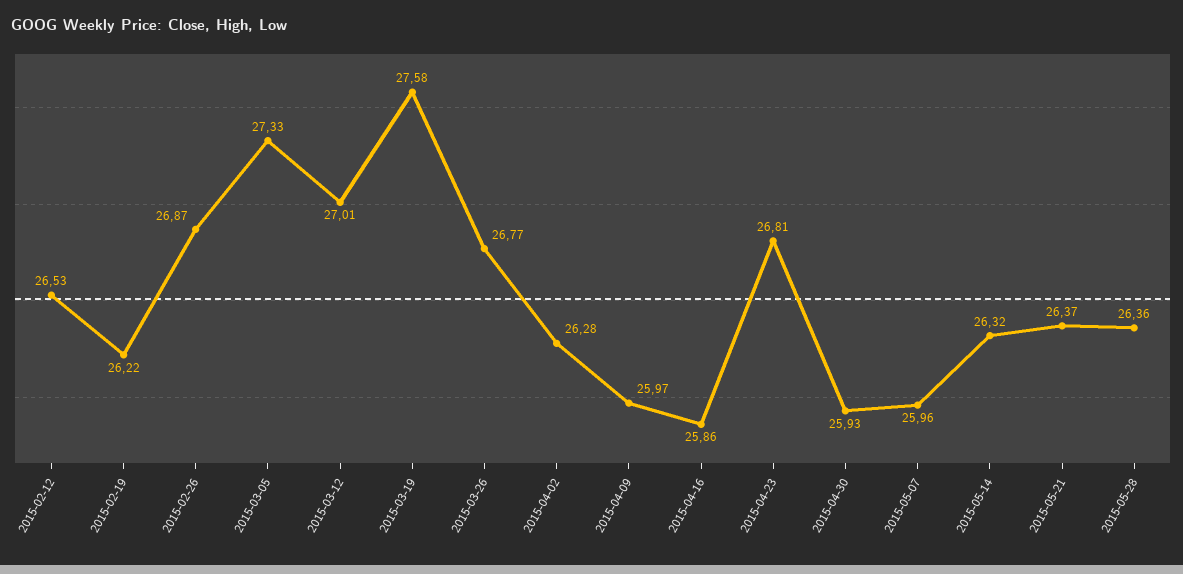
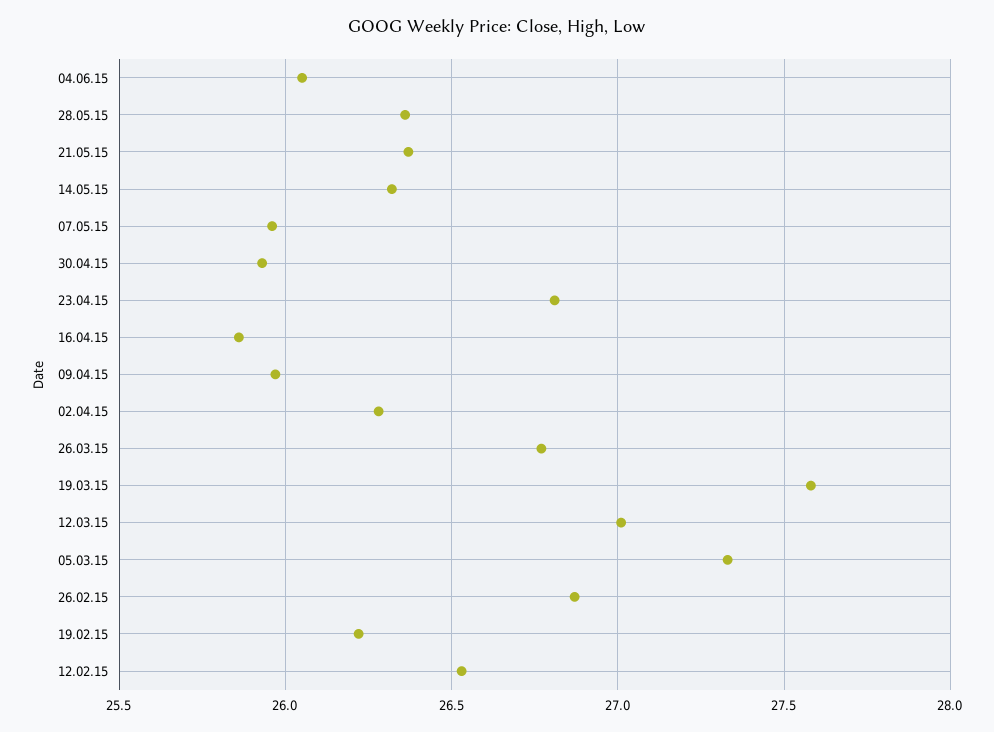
04.06.15: none -> 26.05

